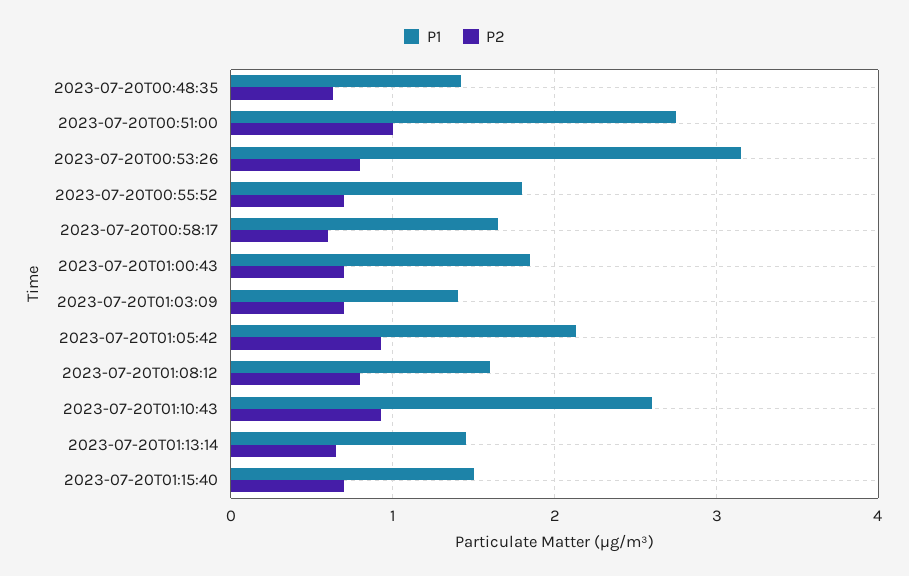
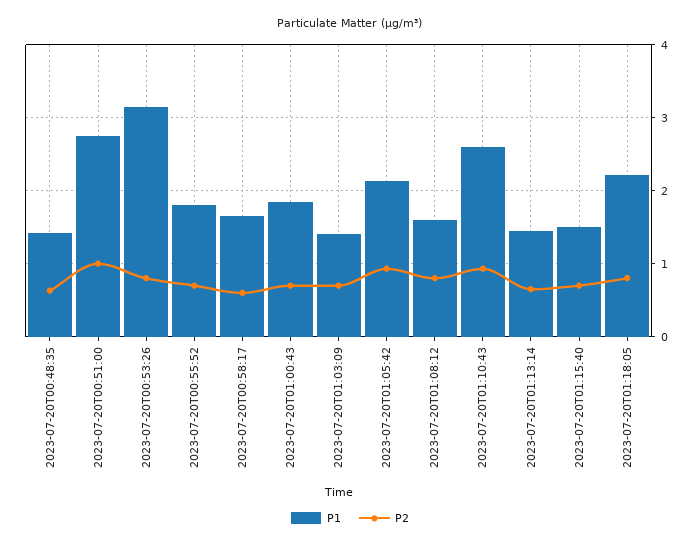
P1, 2023-07-20T01:18:05: none -> 2.2
P2, 2023-07-20T01:18:05: none -> 0.8

